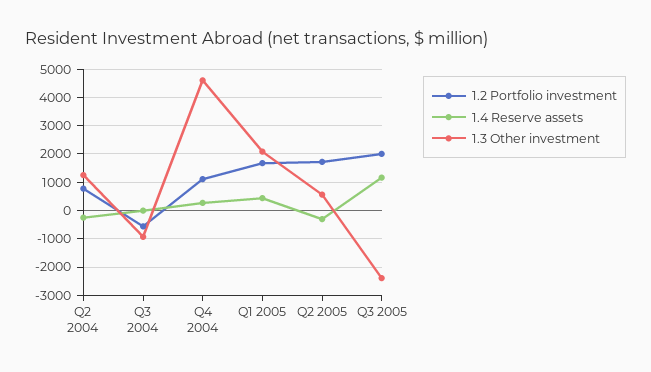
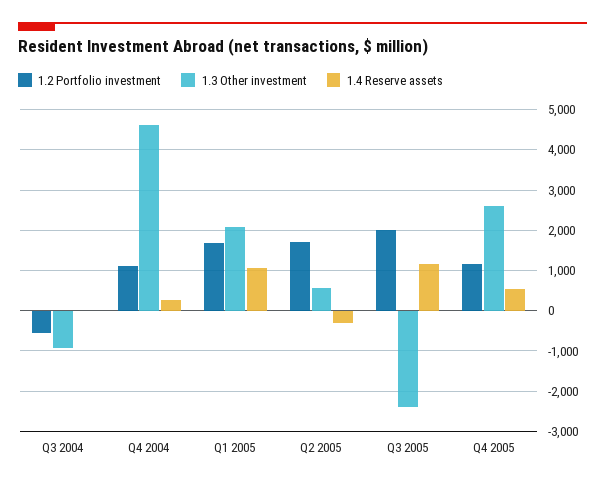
1.2 Portfolio investment, Q2 2004: 750 -> none
1.4 Reserve assets, Q2 2004: -250 -> none
1.3 Other investment, Q2 2004: 1250 -> none
1.4 Reserve assets, Q1 2005: 500 -> 1000
1.2 Portfolio investment, Q4 2005: none -> 1200
1.3 Other investment, Q4 2005: none -> 2600
1.4 Reserve assets, Q4 2005: none -> 600

